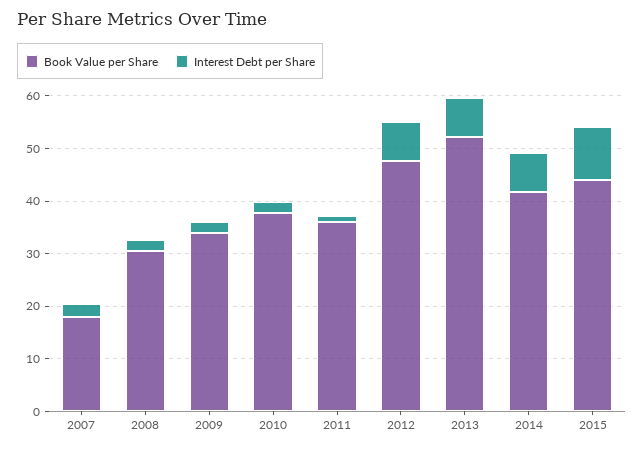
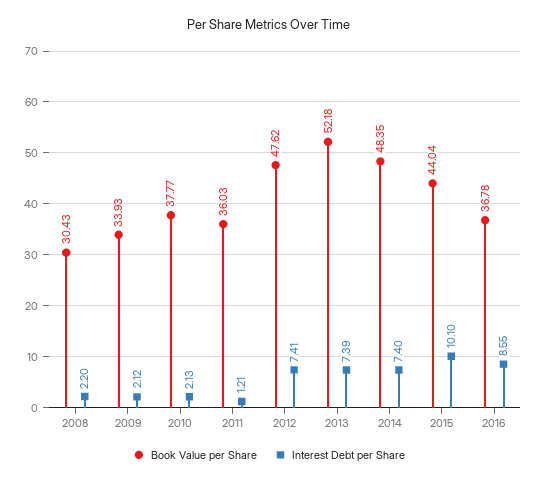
Book Value per Share, 2007: 18 -> none
Interest Debt per Share, 2007: 2 -> none
Book Value per Share, 2014: 42 -> 48.35
Book Value per Share, 2016: none -> 36.78
Interest Debt per Share, 2016: none -> 8.55

